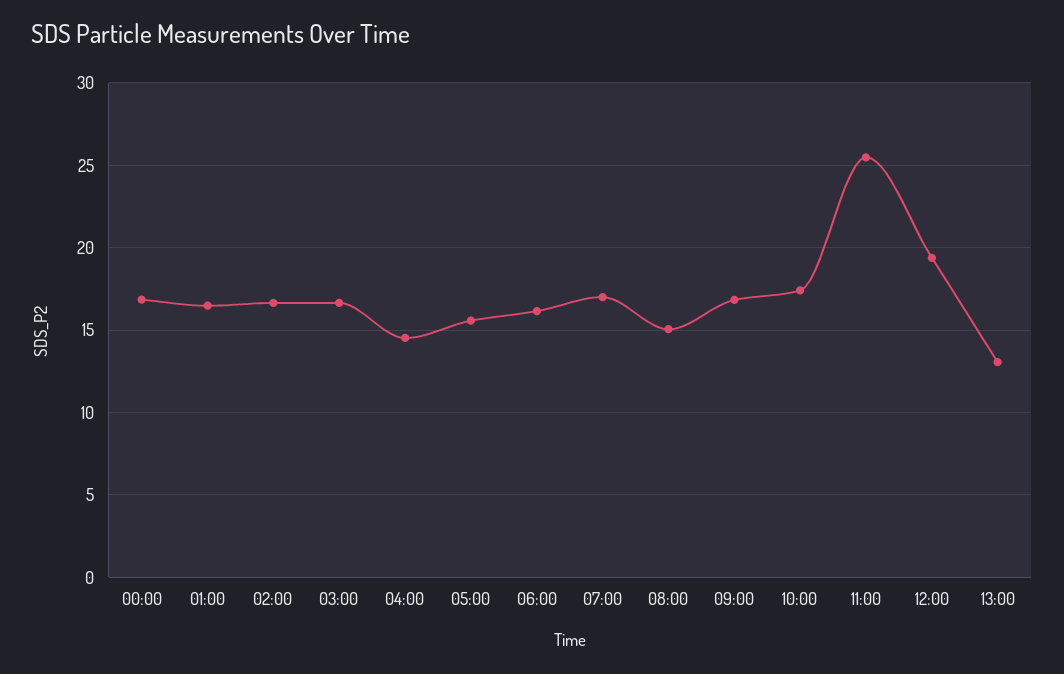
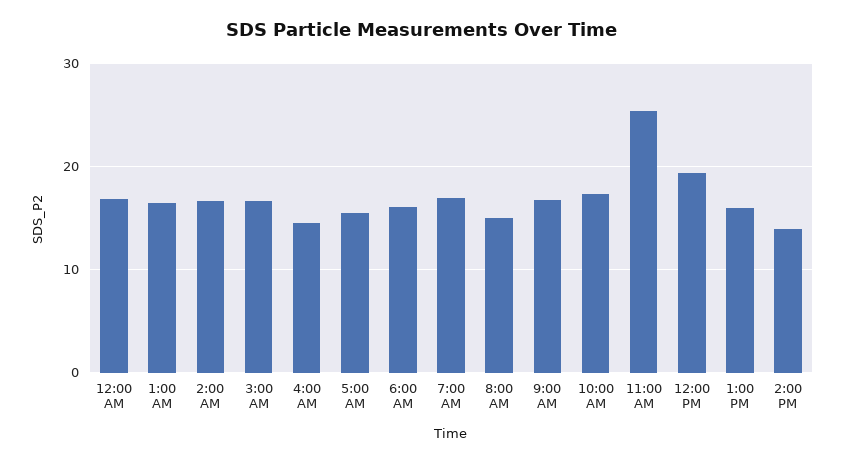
13:00: 13 -> 16
2:00 PM: none -> 14

